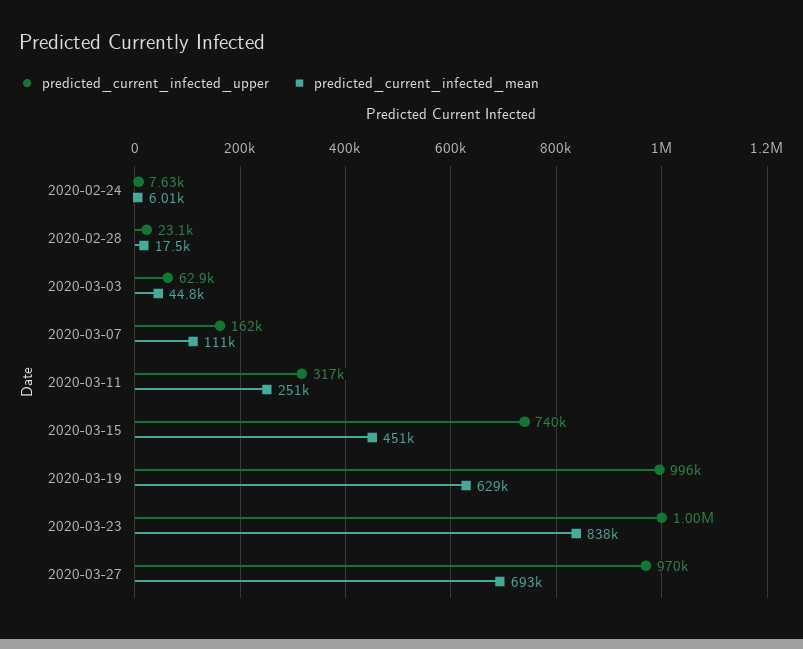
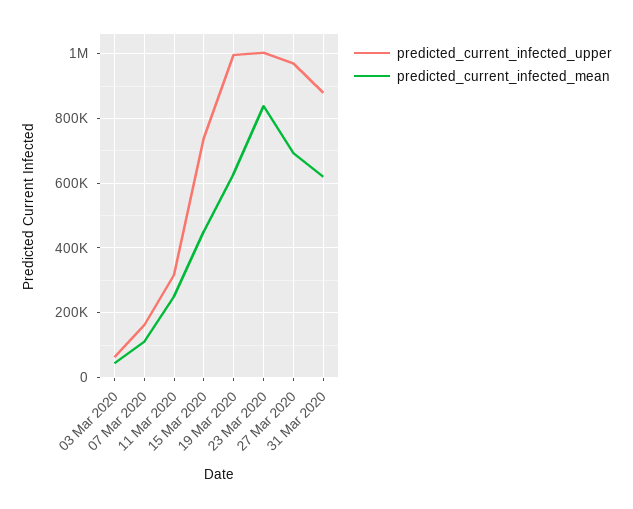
predicted_current_infected_upper, 2020-02-24: 7630 -> none
predicted_current_infected_mean, 2020-02-24: 6010 -> none
predicted_current_infected_upper, 2020-02-28: 23100 -> none
predicted_current_infected_mean, 2020-02-28: 17500 -> none
predicted_current_infected_upper, 31 Mar 2020: none -> 880000
predicted_current_infected_mean, 31 Mar 2020: none -> 620000

